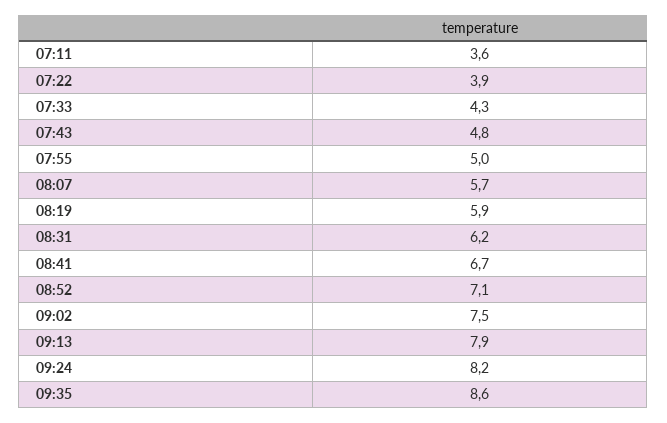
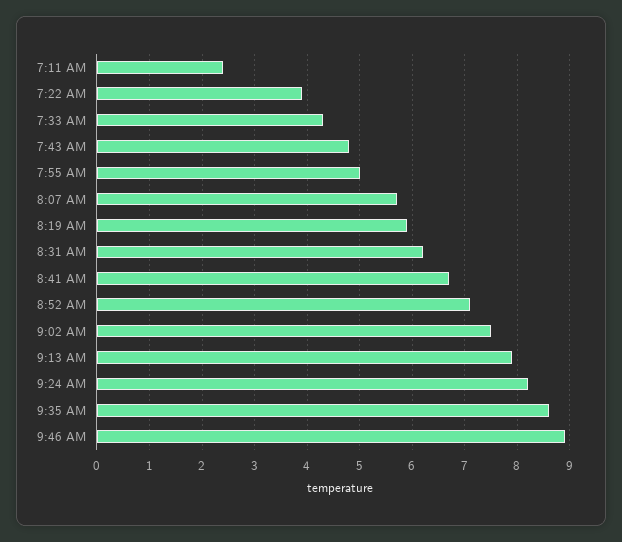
07:11: 3.6 -> 2.5
9:46 AM: none -> 9

